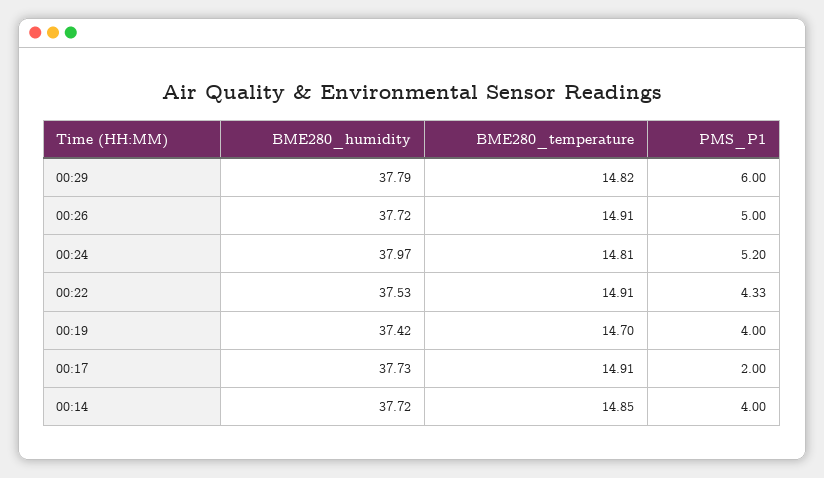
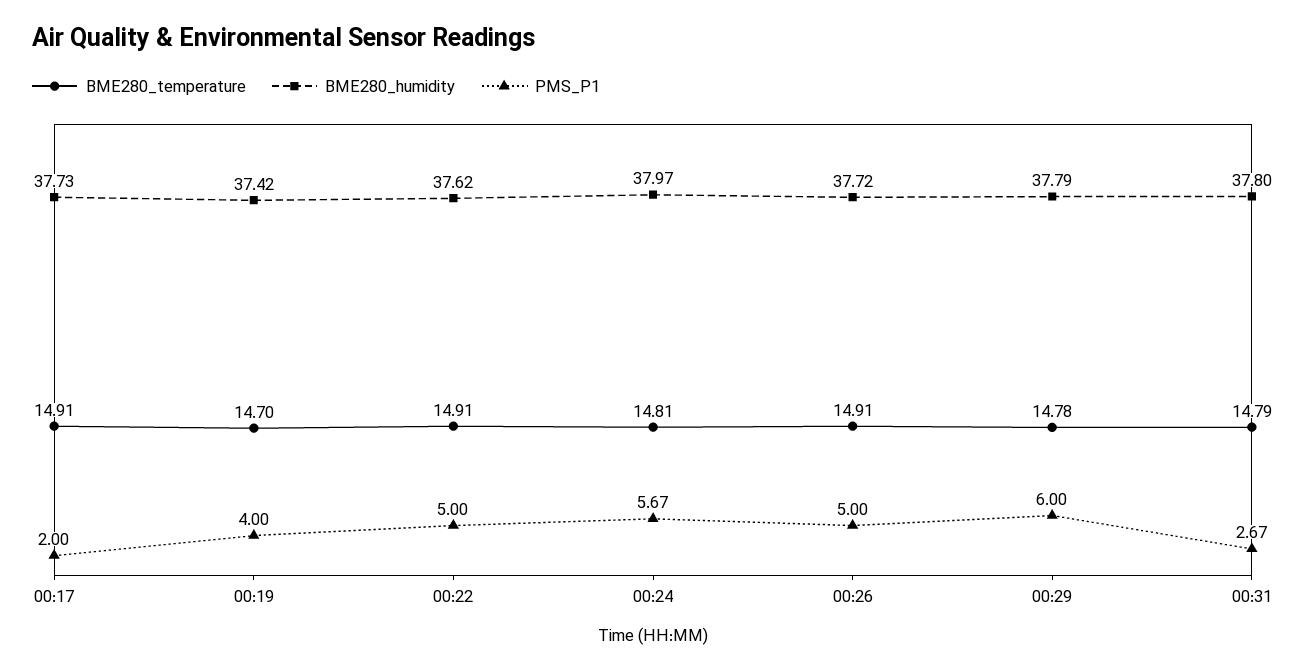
BME280_temperature, 00:29: 14.82 -> 14.78
PMS_P1, 00:24: 5.2 -> 5.67
BME280_humidity, 00:22: 37.53 -> 37.62
PMS_P1, 00:22: 4.33 -> 5
BME280_humidity, 00:14: 37.72 -> none
BME280_temperature, 00:14: 14.85 -> none
PMS_P1, 00:14: 4 -> none
BME280_temperature, 00:31: none -> 14.79
BME280_humidity, 00:31: none -> 37.8
PMS_P1, 00:31: none -> 2.67

